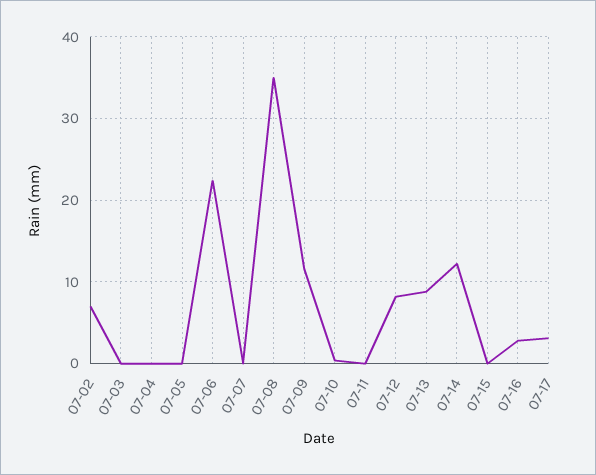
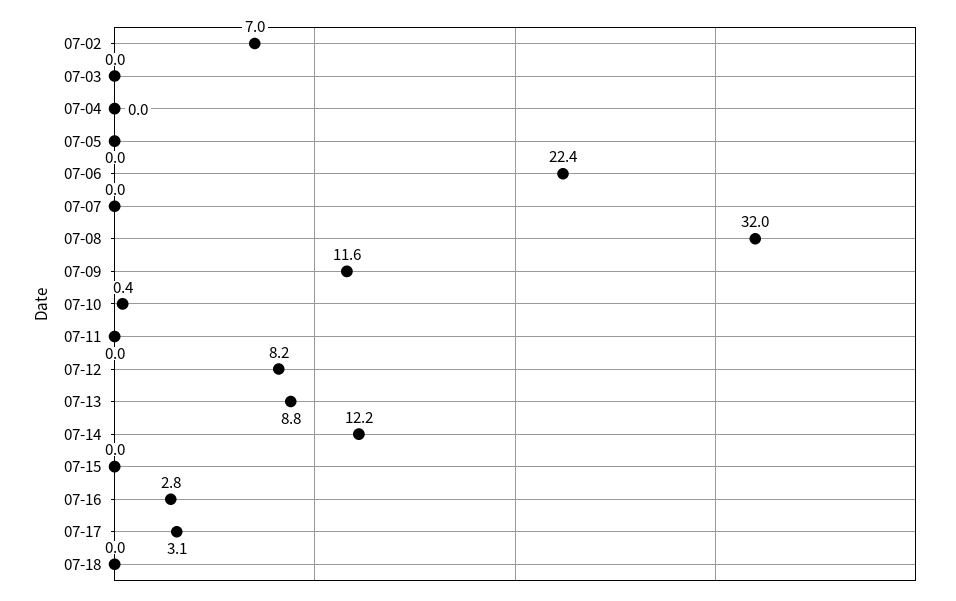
07-08: 35 -> 32
07-18: none -> 0

